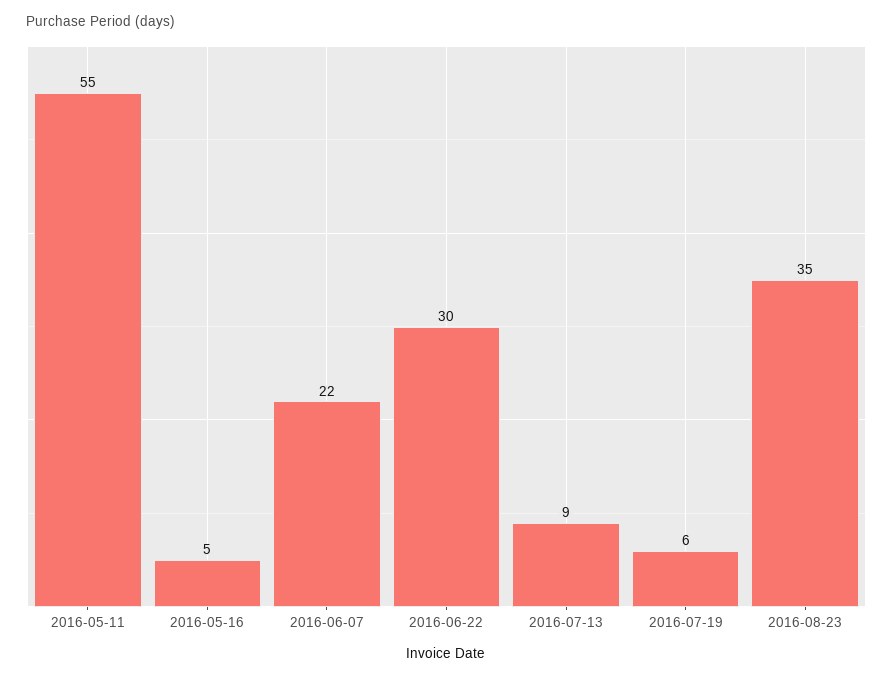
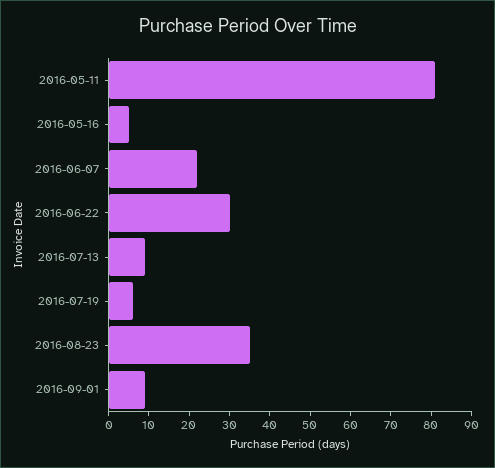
2016-05-11: 55 -> 80
2016-09-01: none -> 10

